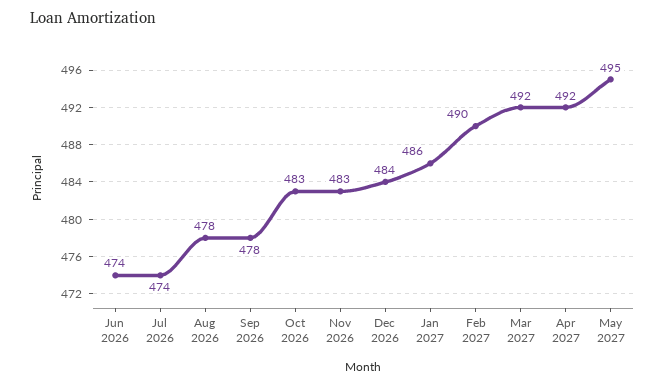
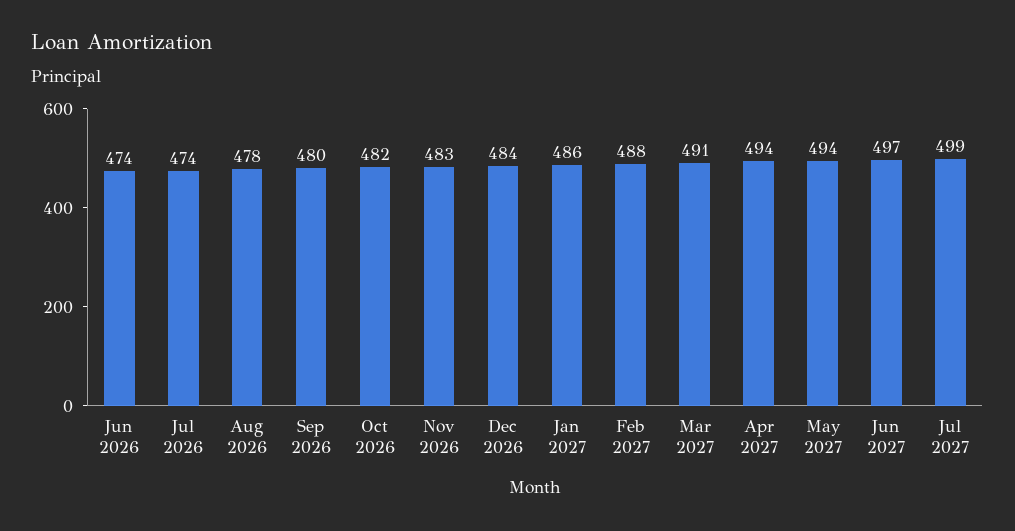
Sep 2026: 478 -> 480
Oct 2026: 483 -> 482
Feb 2027: 490 -> 488
Mar 2027: 492 -> 491
Apr 2027: 492 -> 494
May 2027: 495 -> 494
Jun 2027: none -> 497
Jul 2027: none -> 499

